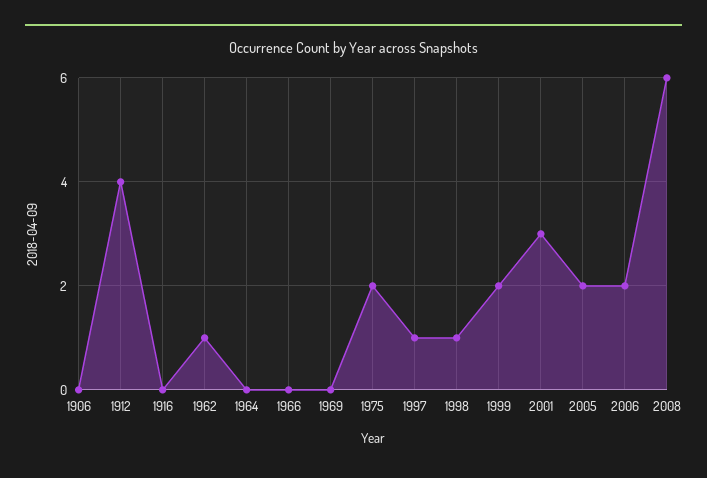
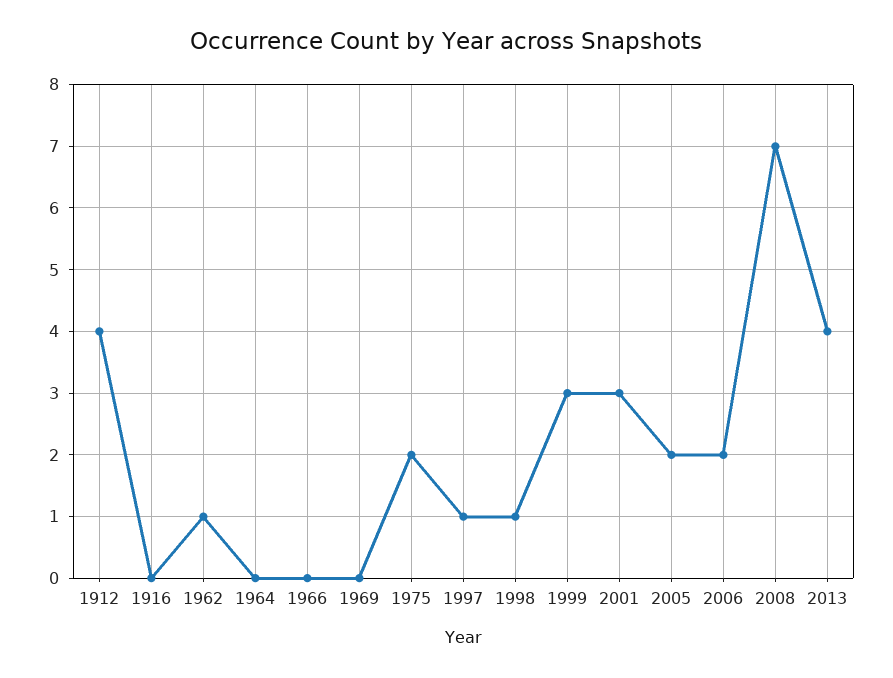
1906: 0 -> none
1999: 2 -> 3
2008: 6 -> 7
2013: none -> 4

